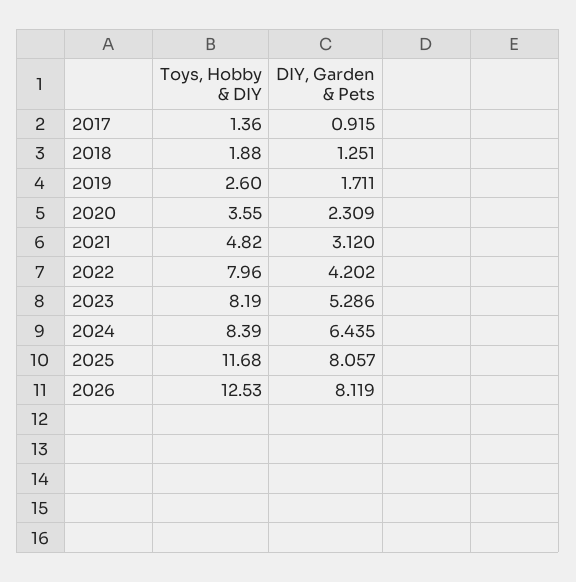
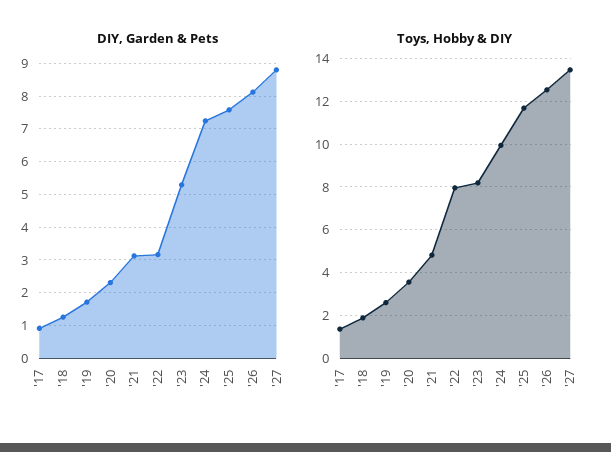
DIY, Garden & Pets, 2022: 4.202 -> 3.2
Toys, Hobby & DIY, 2024: 8.39 -> 10
DIY, Garden & Pets, 2024: 6.435 -> 7.2
DIY, Garden & Pets, 2025: 8.057 -> 7.6
DIY, Garden & Pets, '27: none -> 8.8
Toys, Hobby & DIY, '27: none -> 13.5

